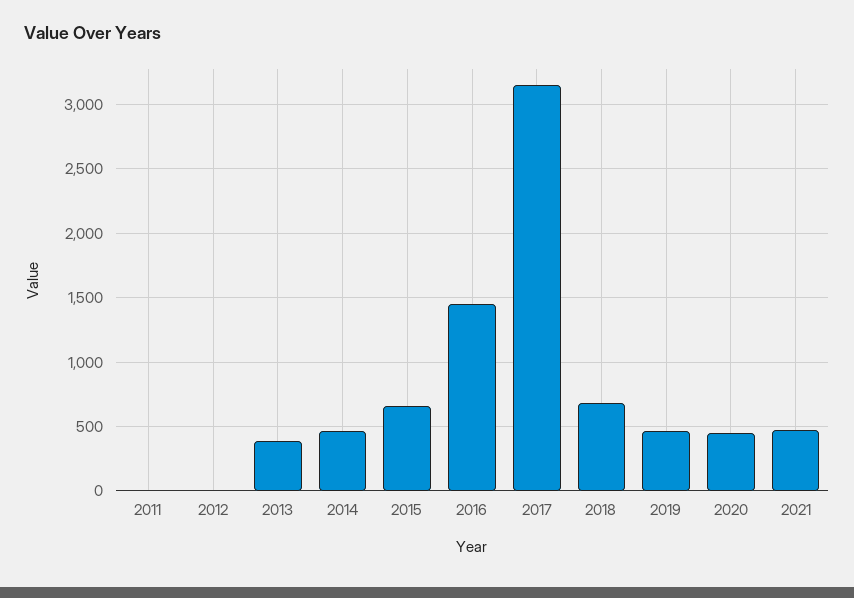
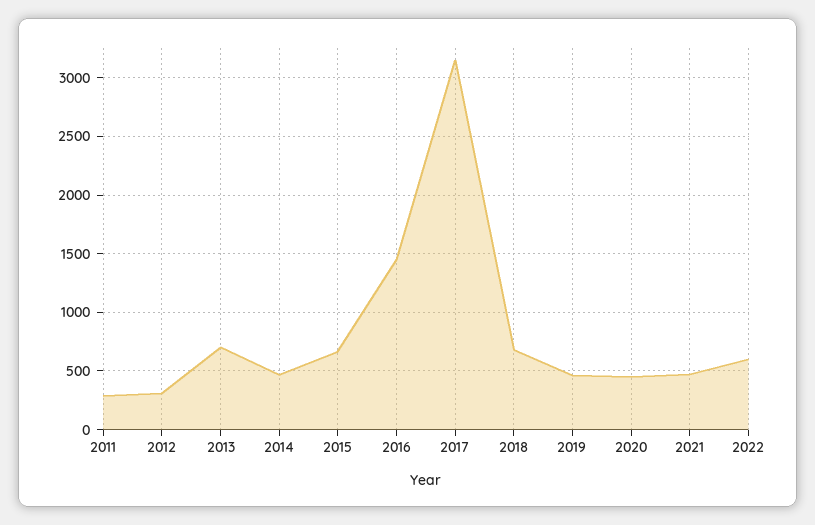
2011: 0 -> 300
2012: 0 -> 300
2013: 400 -> 700
2022: none -> 600

